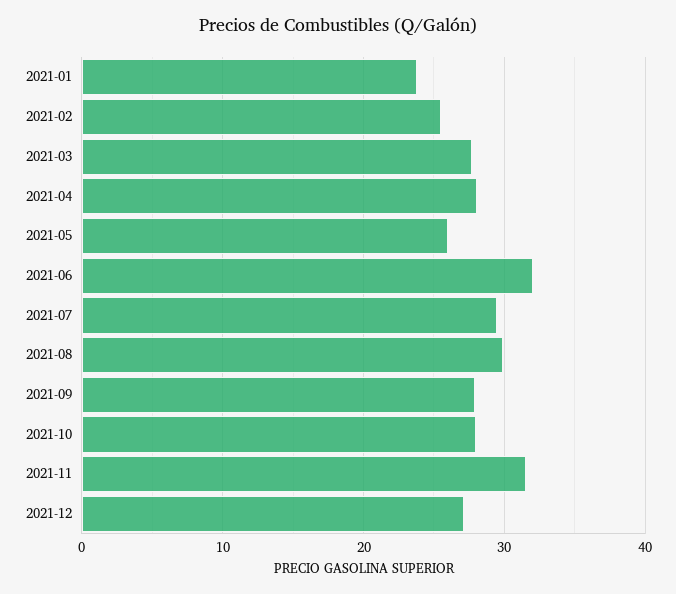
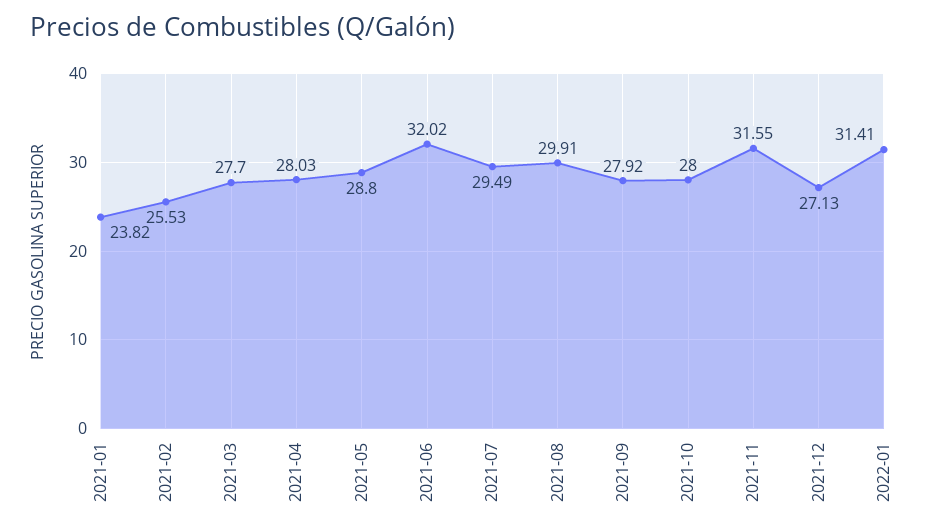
2021-05: 26 -> 28.8
2022-01: none -> 31.41

